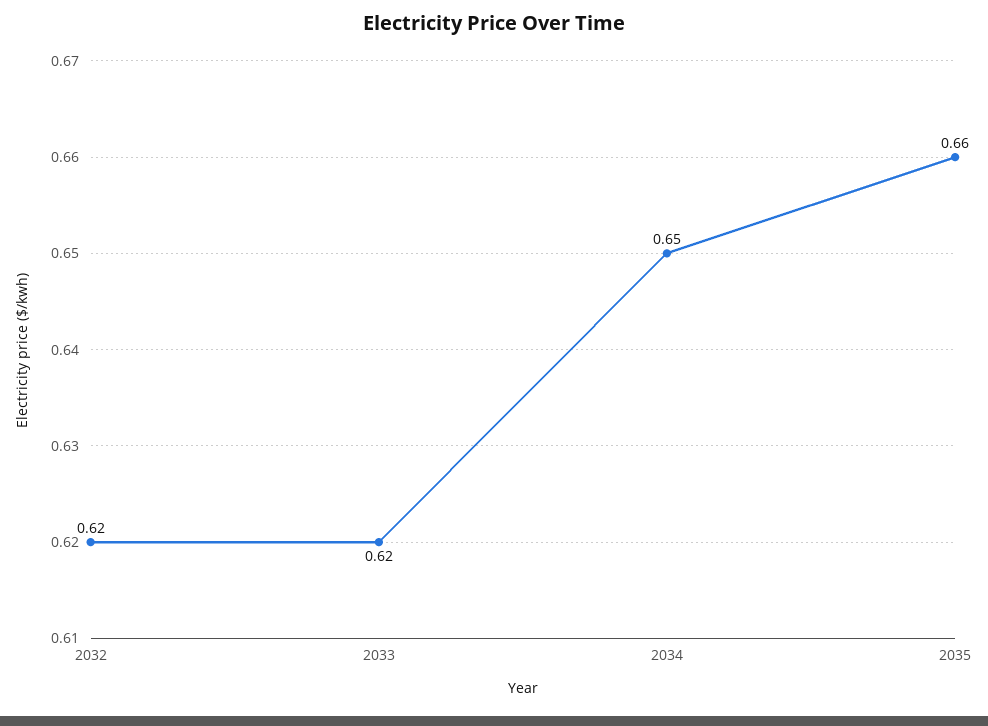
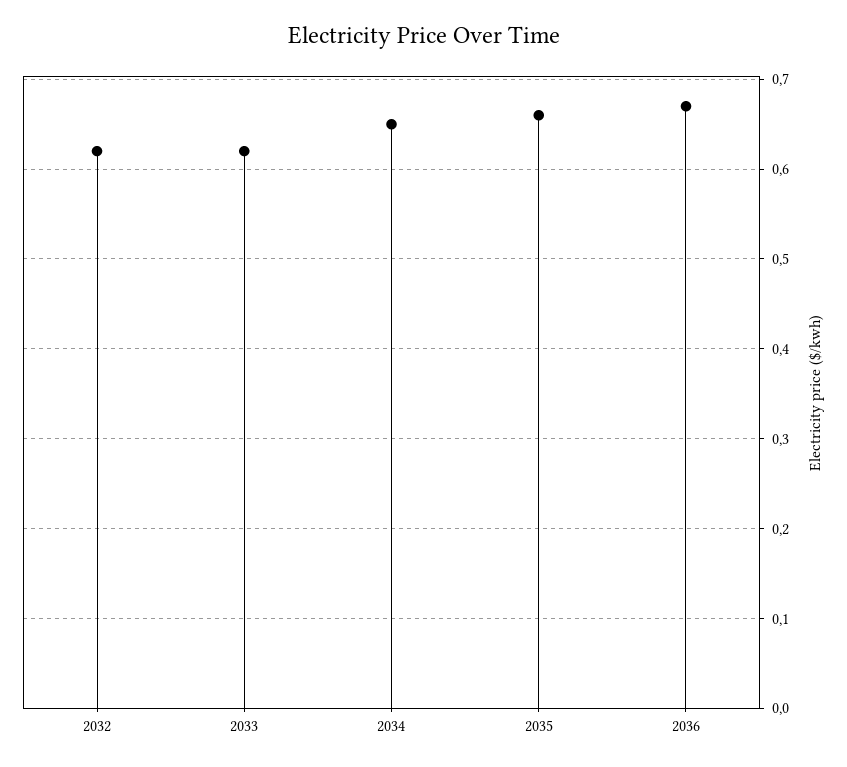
2036: none -> 0.67

